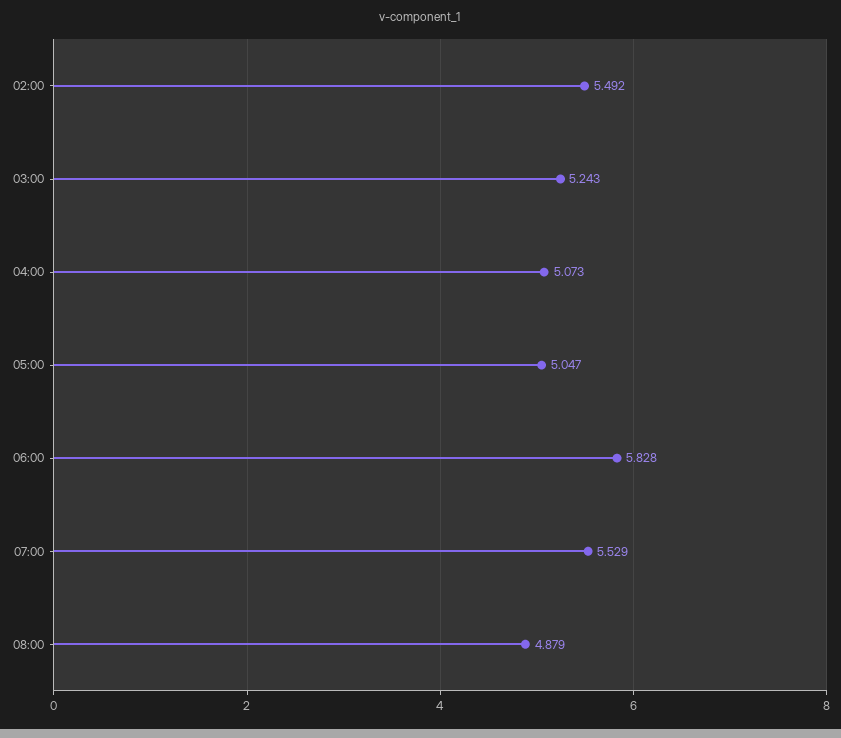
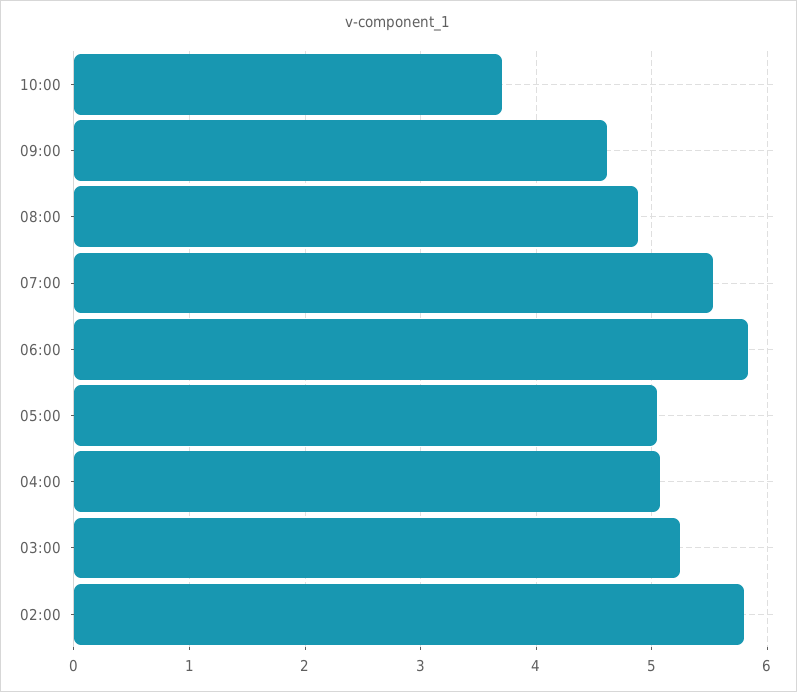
02:00: 5.492 -> 5.8
10:00: none -> 3.7
09:00: none -> 4.6

